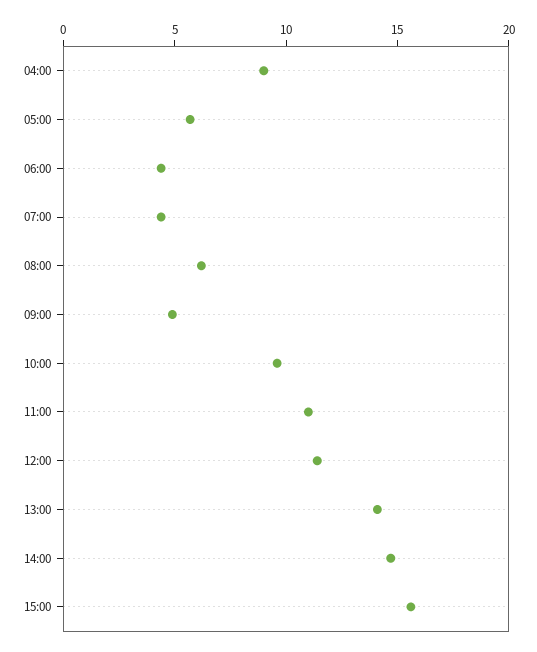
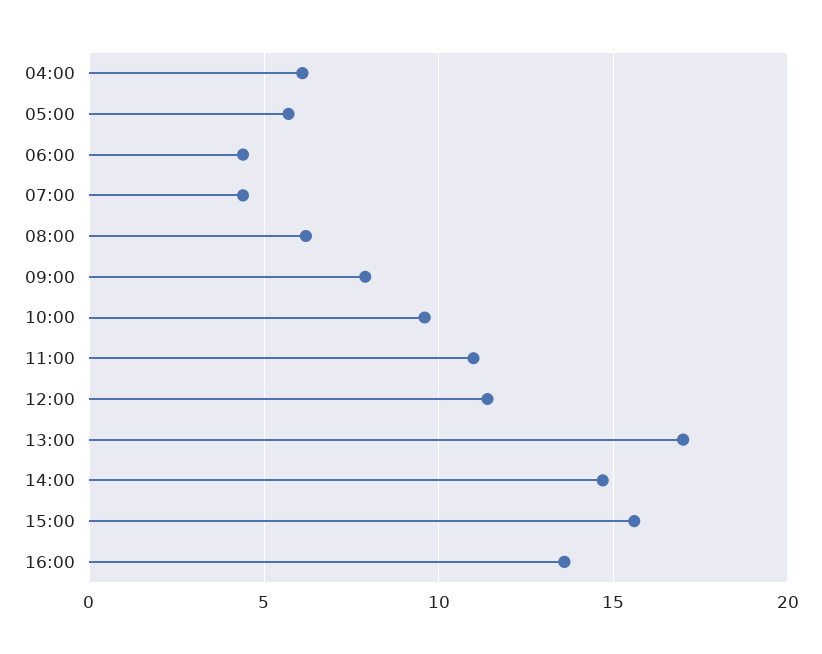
04:00: 9 -> 6
09:00: 5 -> 8
13:00: 14 -> 17
16:00: none -> 13.5

